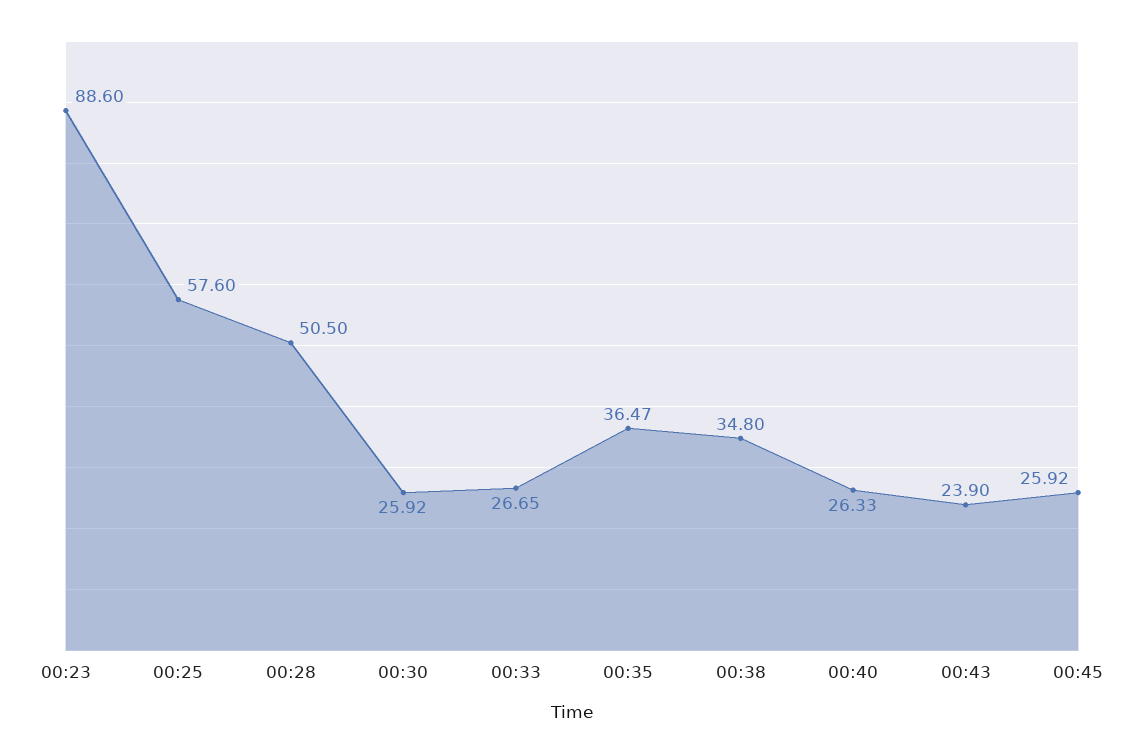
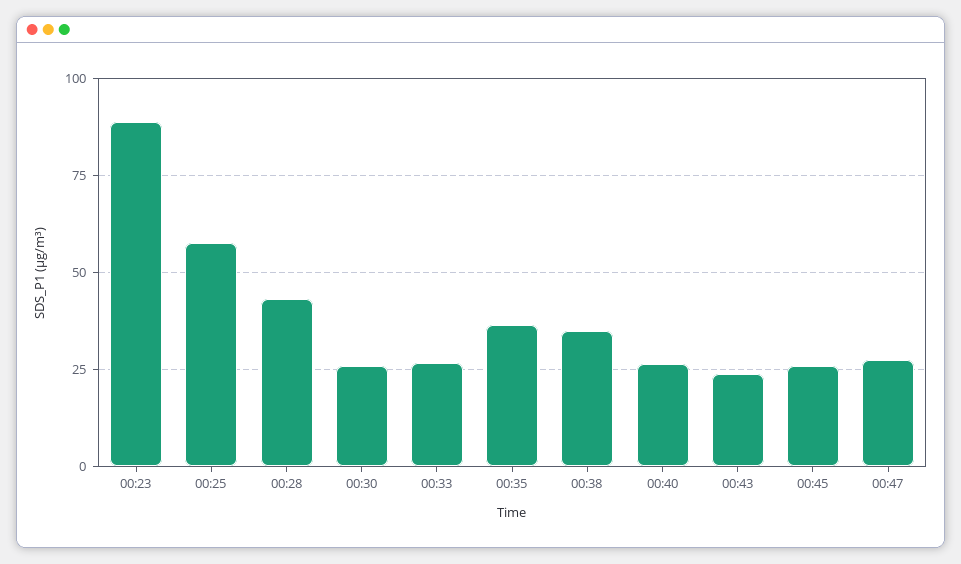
00:28: 50.5 -> 42.5
00:47: none -> 27.5

